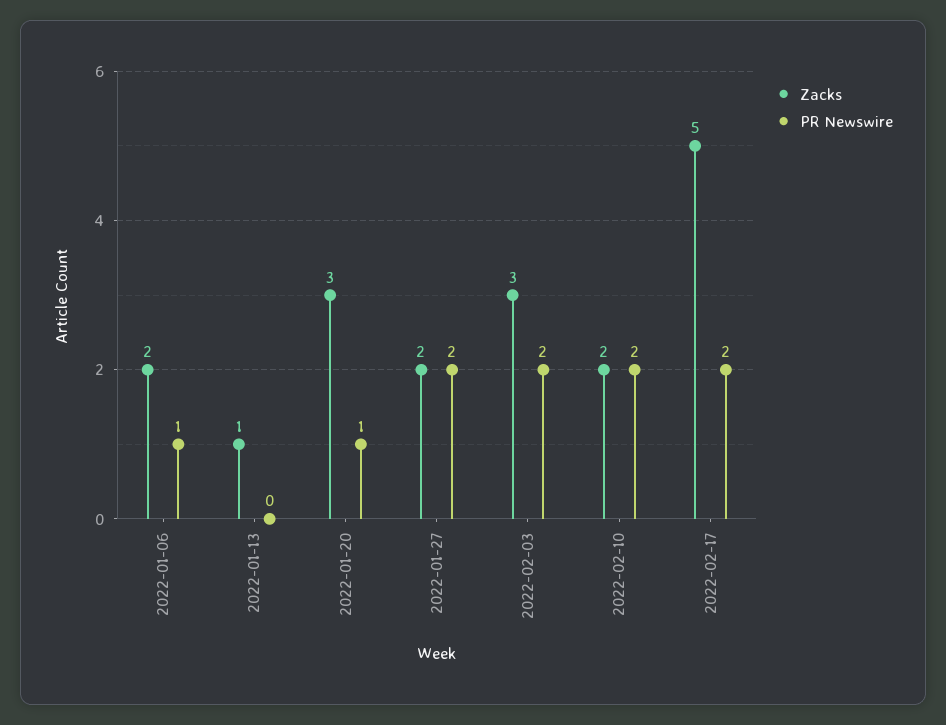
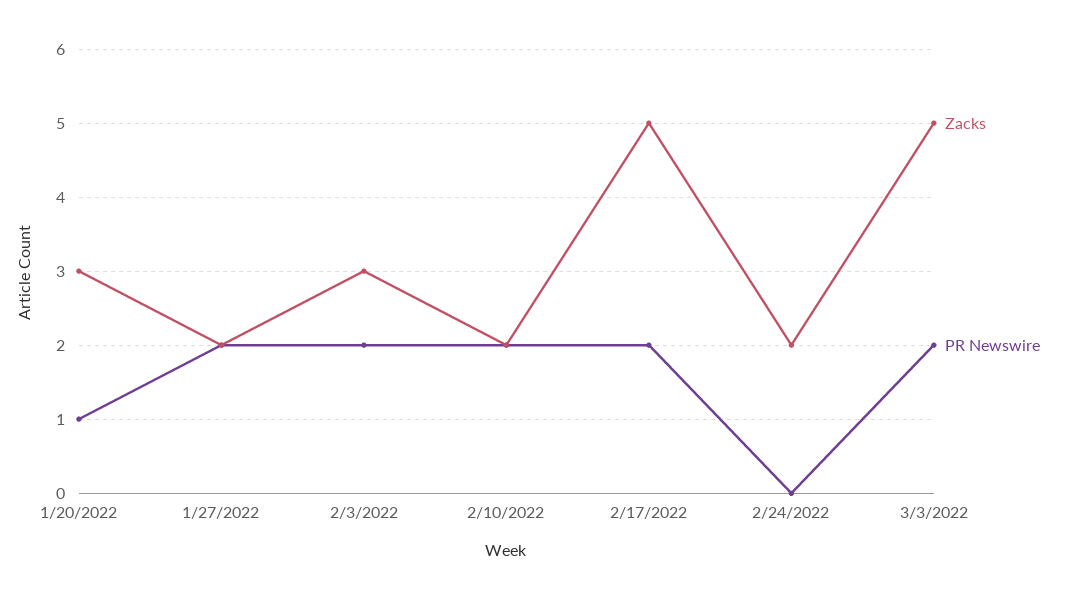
Zacks, 2022-01-06: 2 -> none
PR Newswire, 2022-01-06: 1 -> none
Zacks, 2022-01-13: 1 -> none
PR Newswire, 2022-01-13: 0 -> none
Zacks, 2/24/2022: none -> 2
PR Newswire, 2/24/2022: none -> 0
Zacks, 3/3/2022: none -> 5
PR Newswire, 3/3/2022: none -> 2

